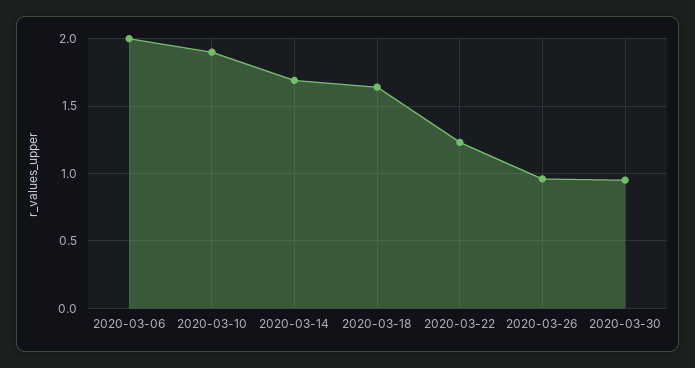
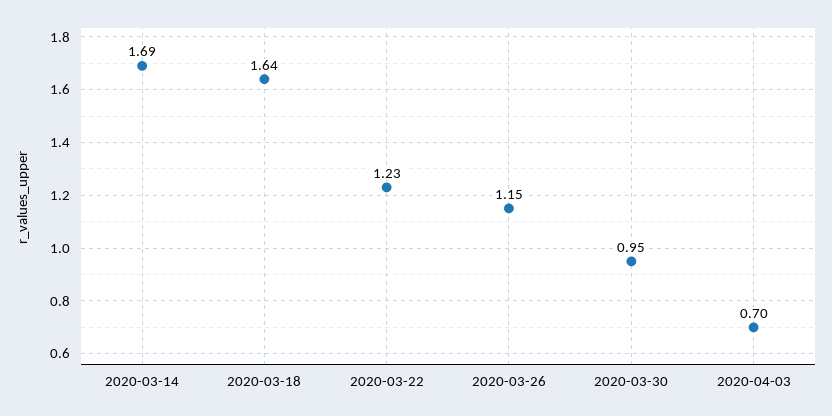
2020-03-06: 2 -> none
2020-03-10: 1.9 -> none
2020-03-26: 0.95 -> 1.15
2020-04-03: none -> 0.7

